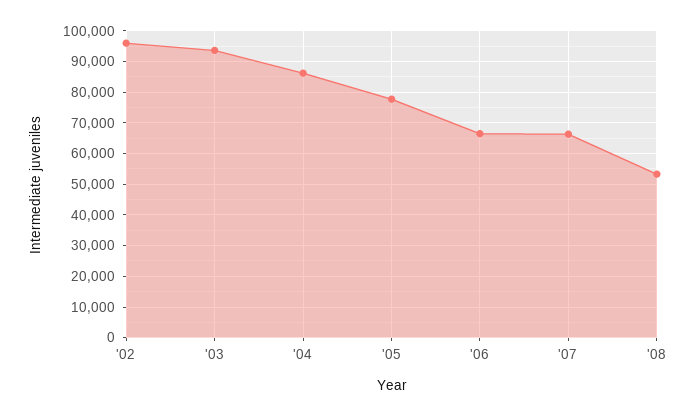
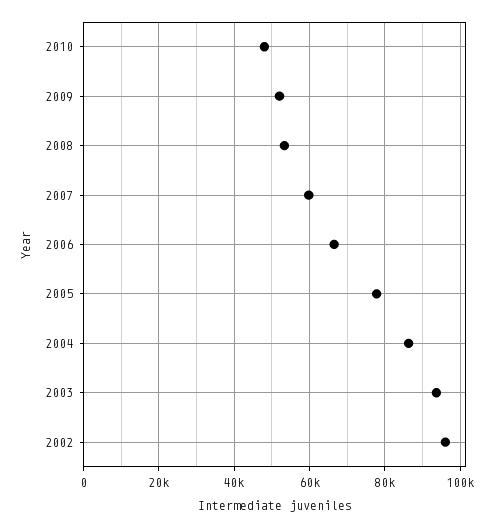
'07: 66000 -> 60000
2010: none -> 48000
2009: none -> 52000

